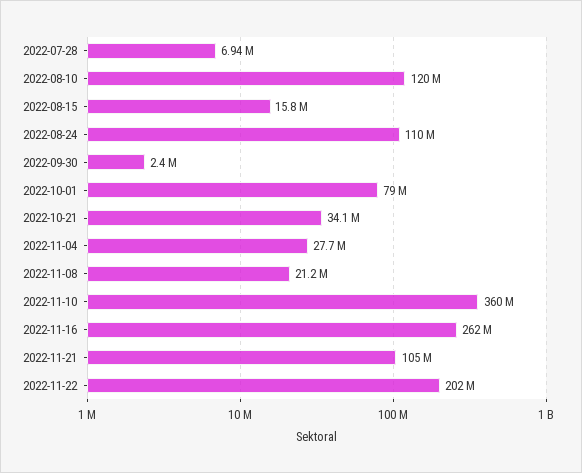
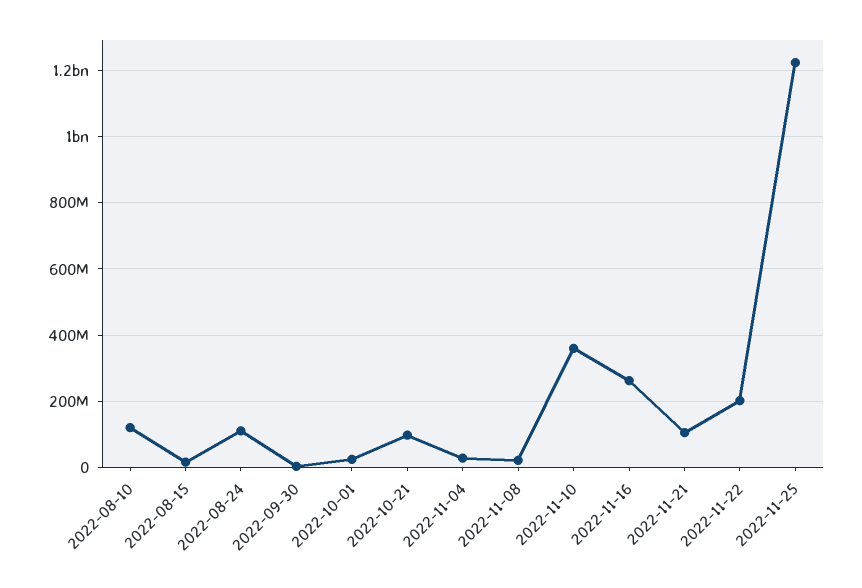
2022-07-28: 6940000 -> none
2022-10-01: 79000000 -> 20000000
2022-10-21: 34100000 -> 100000000
2022-11-25: none -> 1220000000

